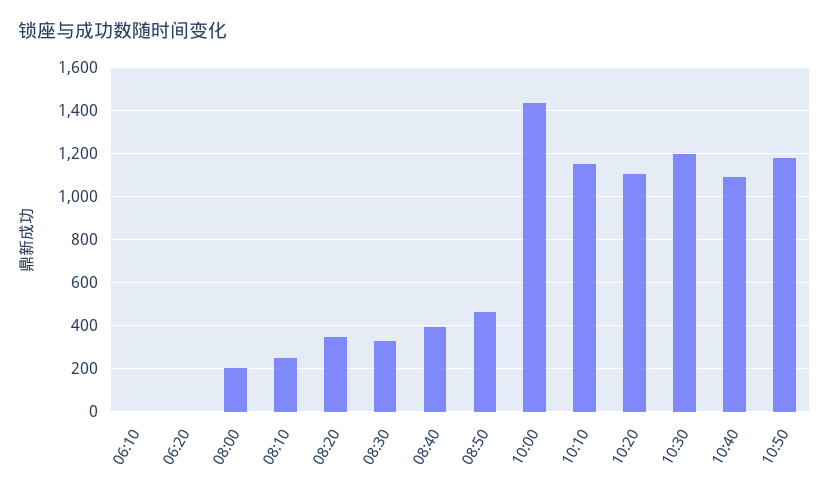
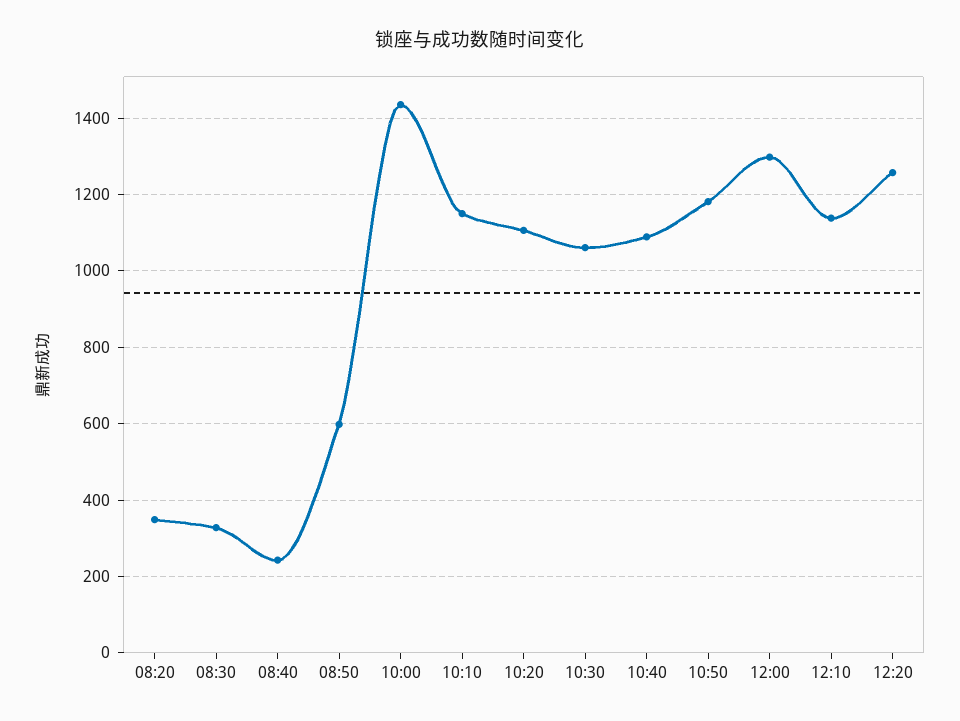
06:10: 0 -> none
06:20: 0 -> none
08:00: 200 -> none
08:10: 250 -> none
08:40: 400 -> 240
08:50: 450 -> 600
10:30: 1200 -> 1060
12:00: none -> 1300
12:10: none -> 1140
12:20: none -> 1260

